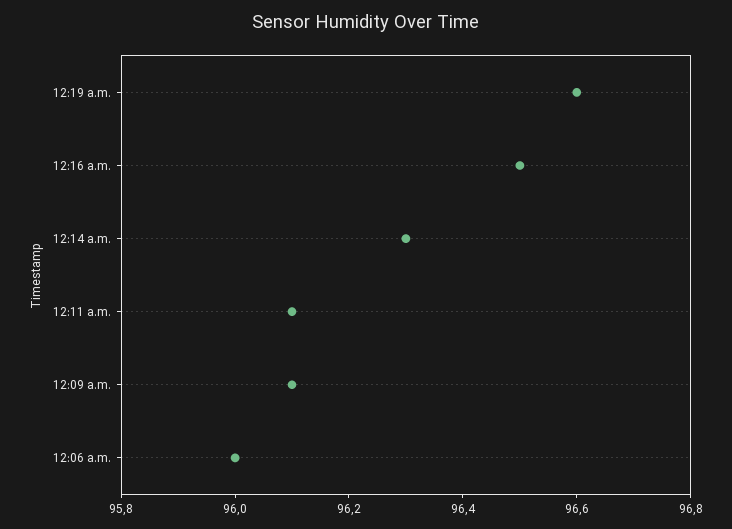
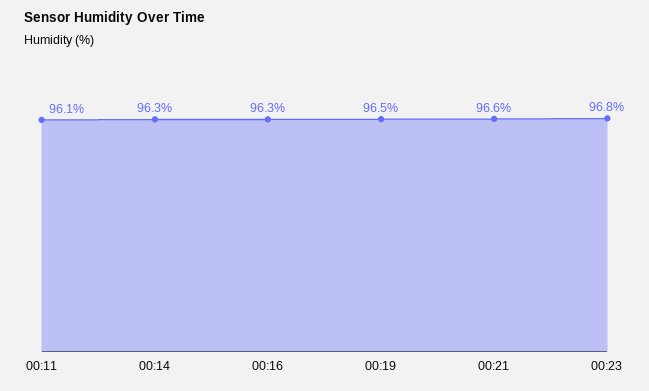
12:19 a.m.: 96.6 -> 96.5
12:16 a.m.: 96.5 -> 96.3
12:09 a.m.: 96.1 -> none
12:06 a.m.: 96 -> none
00:21: none -> 96.6
00:23: none -> 96.8

